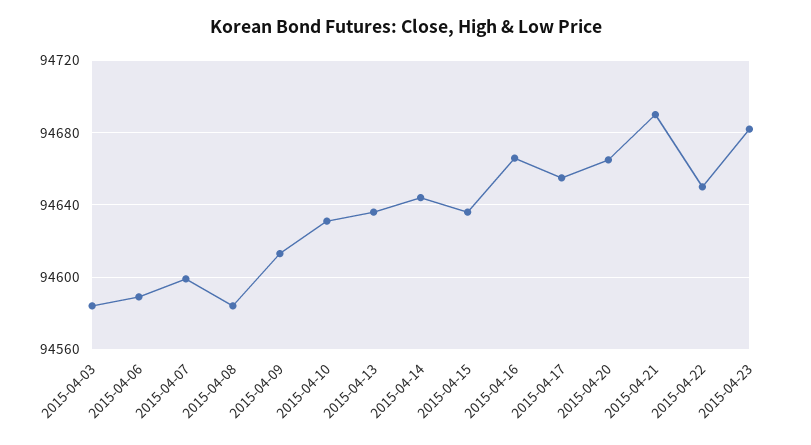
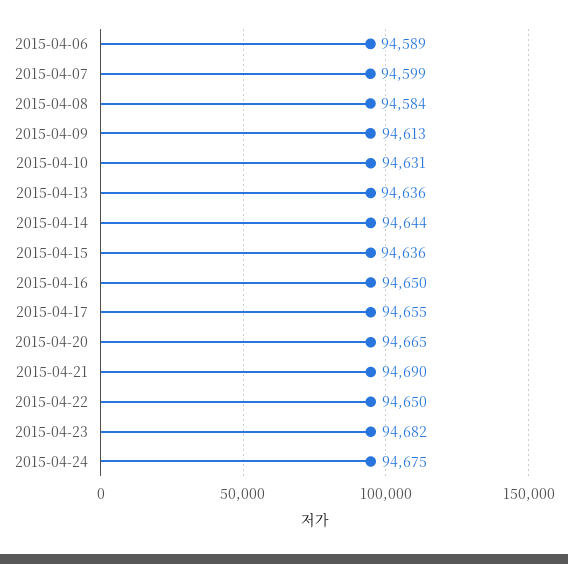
2015-04-03: 94585 -> none
2015-04-16: 94665 -> 94650
2015-04-24: none -> 94675

